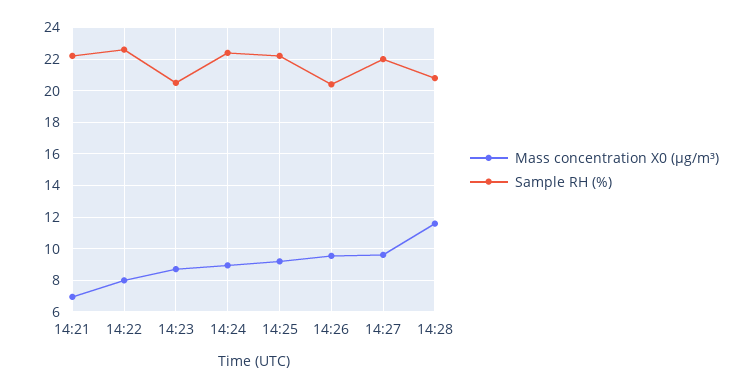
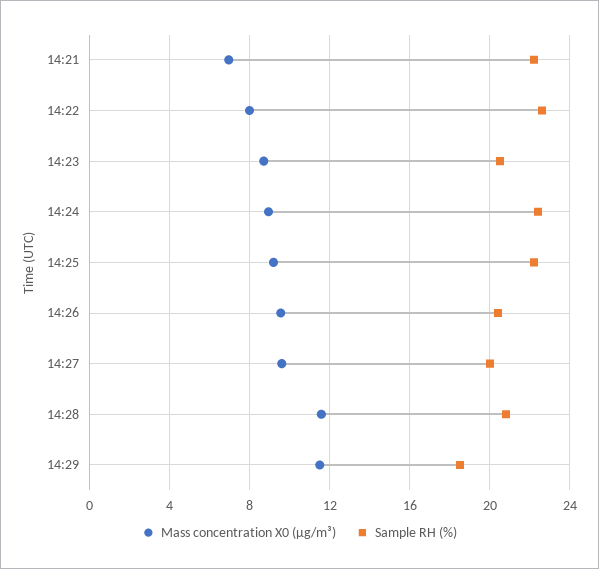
Sample RH (%), 14:27: 22 -> 20
Mass concentration X0 (μg/m³), 14:29: none -> 11.5
Sample RH (%), 14:29: none -> 18.5

